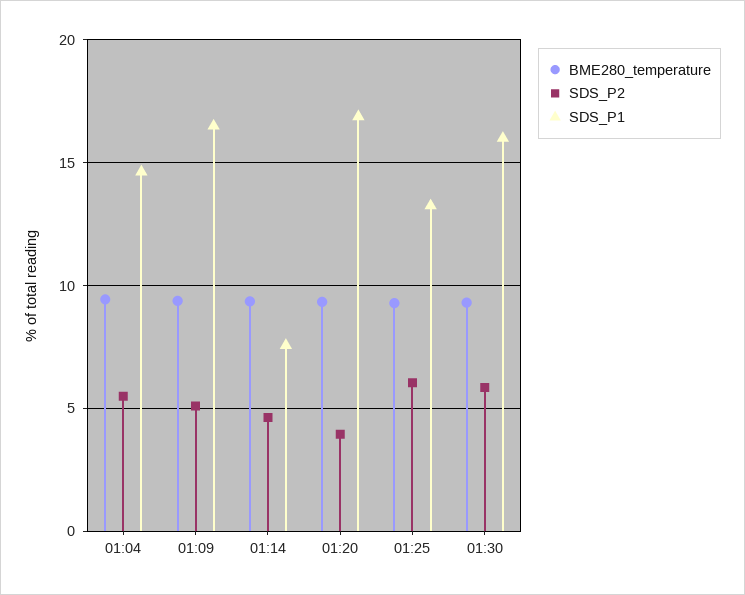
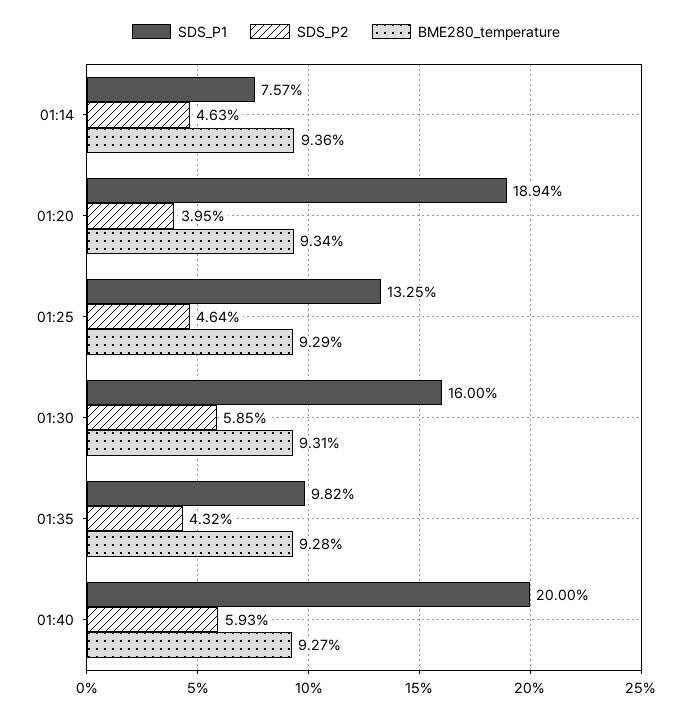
BME280_temperature, 01:04: 9.5 -> none
SDS_P2, 01:04: 5.5 -> none
SDS_P1, 01:04: 14.5 -> none
BME280_temperature, 01:09: 9.5 -> none
SDS_P2, 01:09: 5 -> none
SDS_P1, 01:09: 16.5 -> none
SDS_P1, 01:20: 17 -> 18.94
SDS_P2, 01:25: 6 -> 4.64
SDS_P1, 01:35: none -> 9.82
SDS_P2, 01:35: none -> 4.32
BME280_temperature, 01:35: none -> 9.28
SDS_P1, 01:40: none -> 20
SDS_P2, 01:40: none -> 5.93
BME280_temperature, 01:40: none -> 9.27

